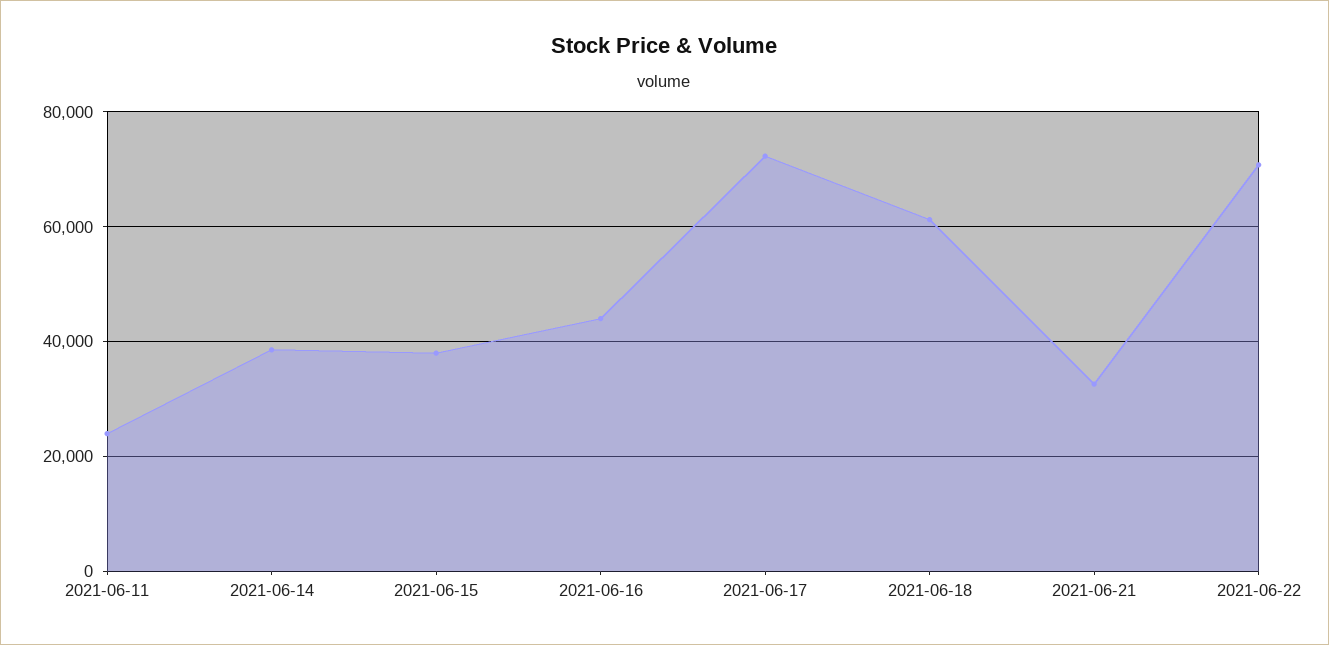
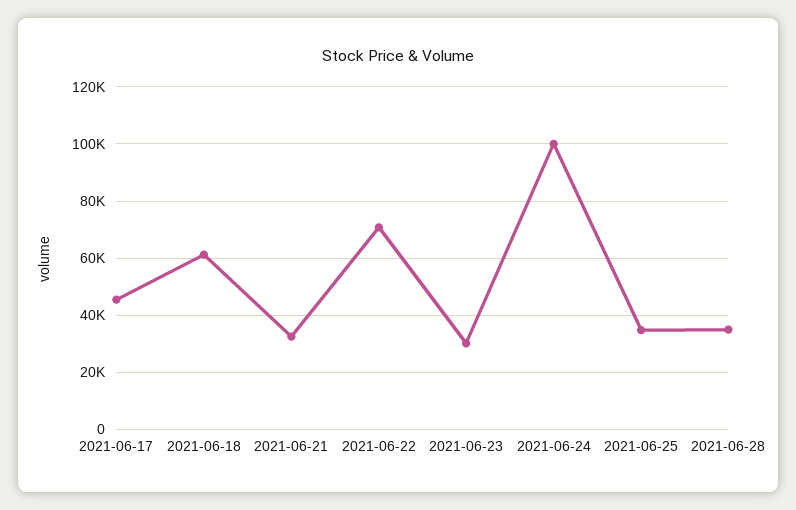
2021-06-11: 24000 -> none
2021-06-14: 38000 -> none
2021-06-15: 38000 -> none
2021-06-16: 44000 -> none
2021-06-17: 72000 -> 45000
2021-06-23: none -> 30000
2021-06-24: none -> 100000
2021-06-25: none -> 35000
2021-06-28: none -> 35000

